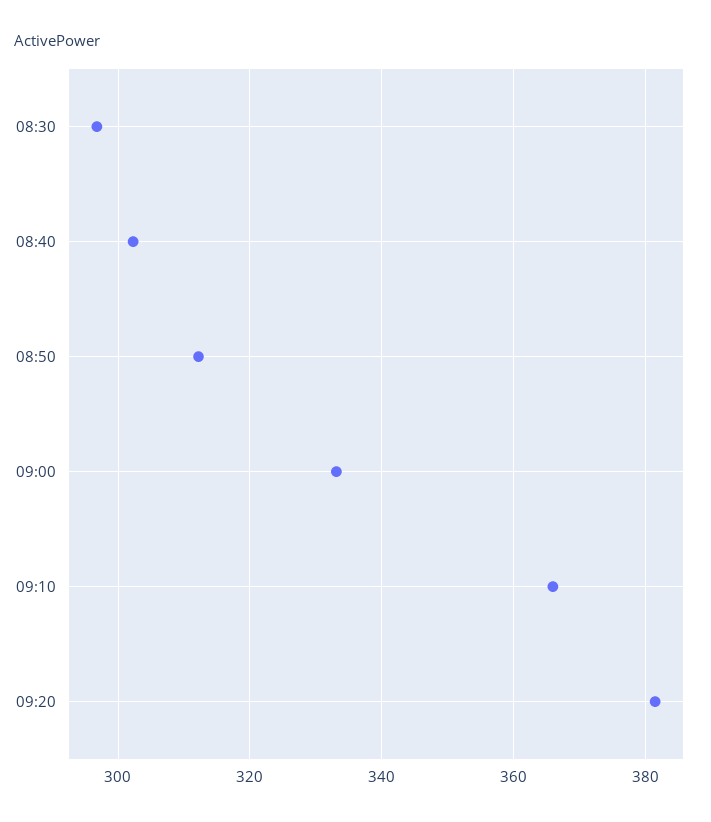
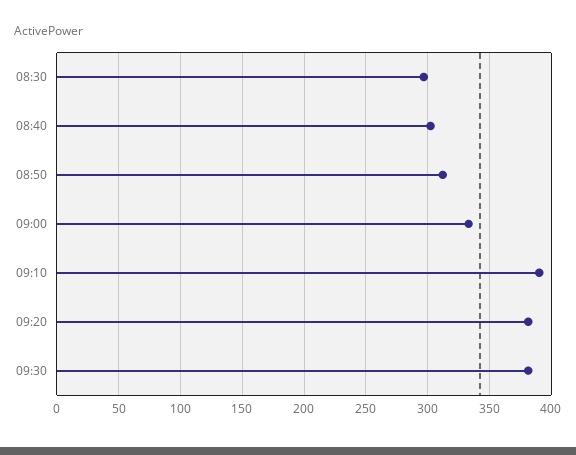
09:10: 366 -> 390
09:30: none -> 380

